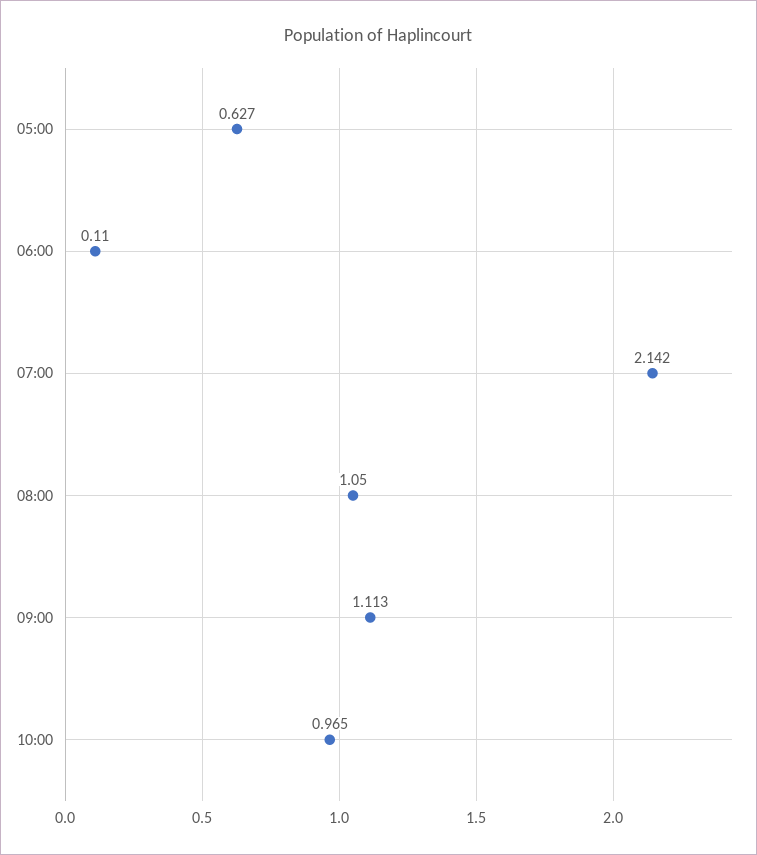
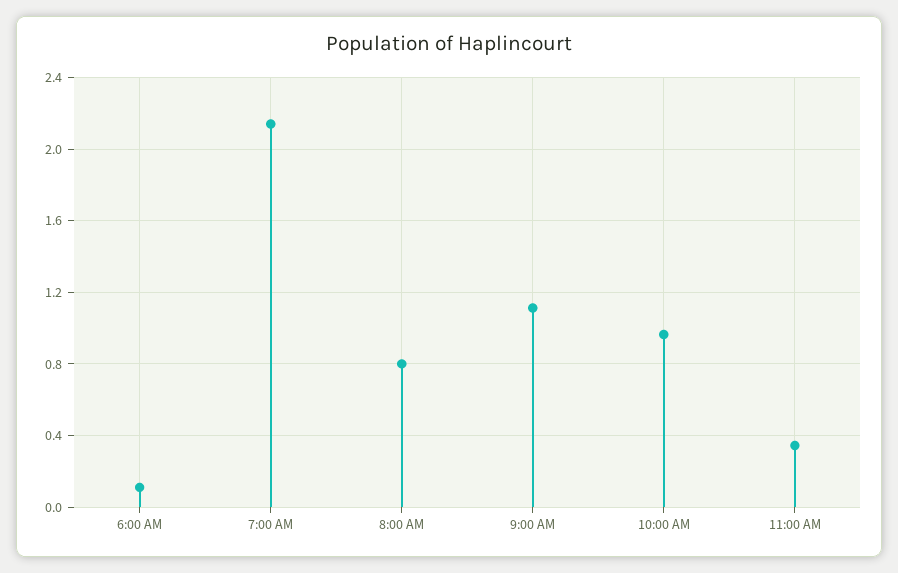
05:00: 0.627 -> none
08:00: 1.05 -> 0.8
11:00 AM: none -> 0.35

